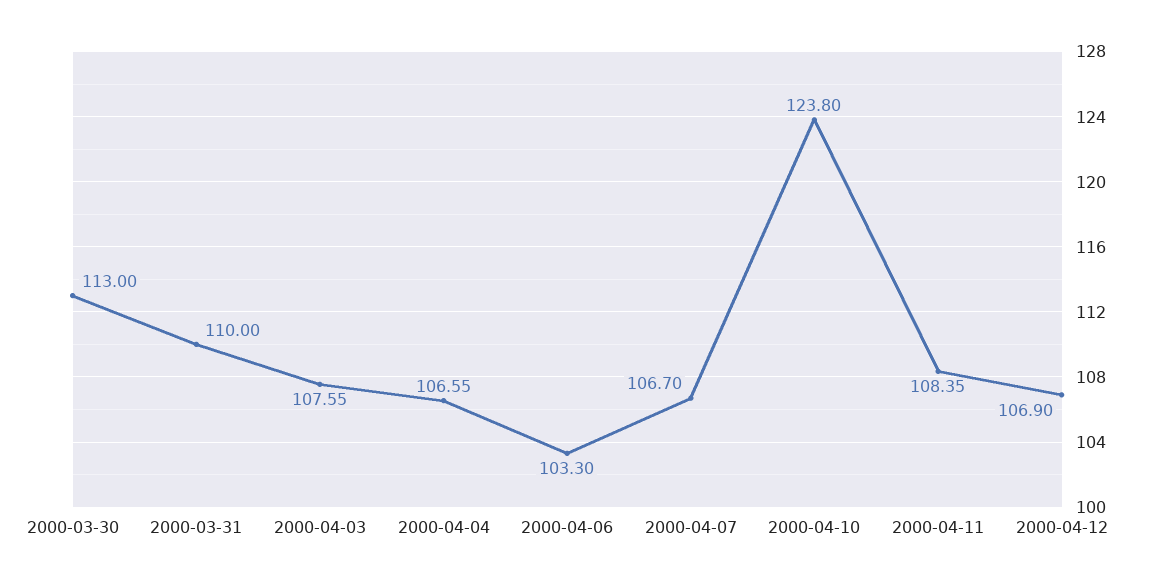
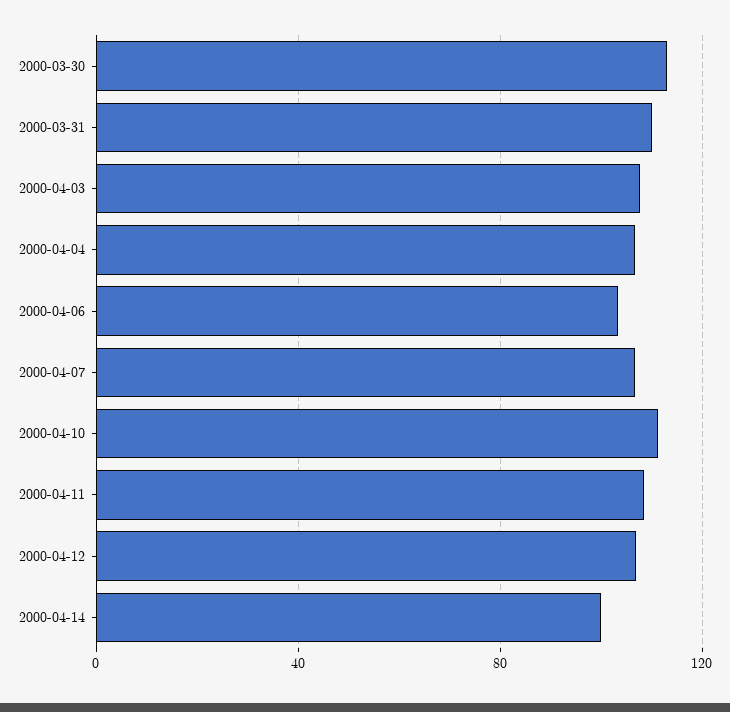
2000-04-10: 123.8 -> 110
2000-04-14: none -> 100

